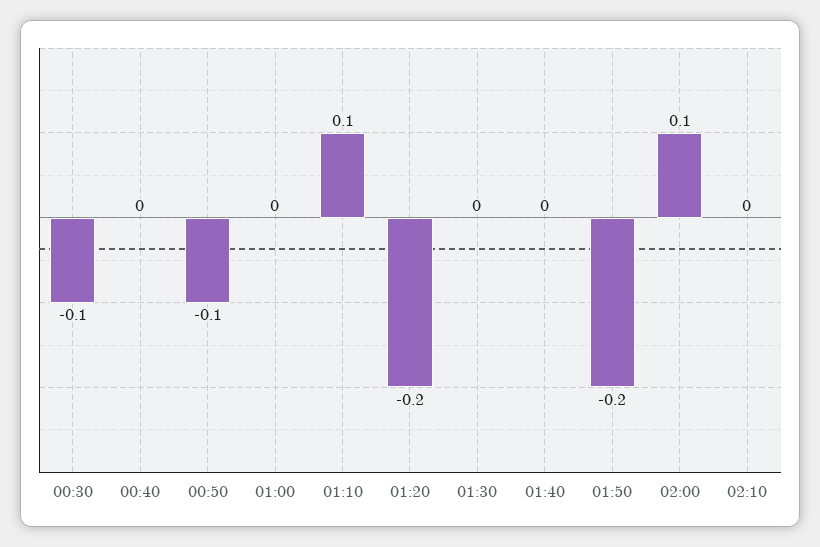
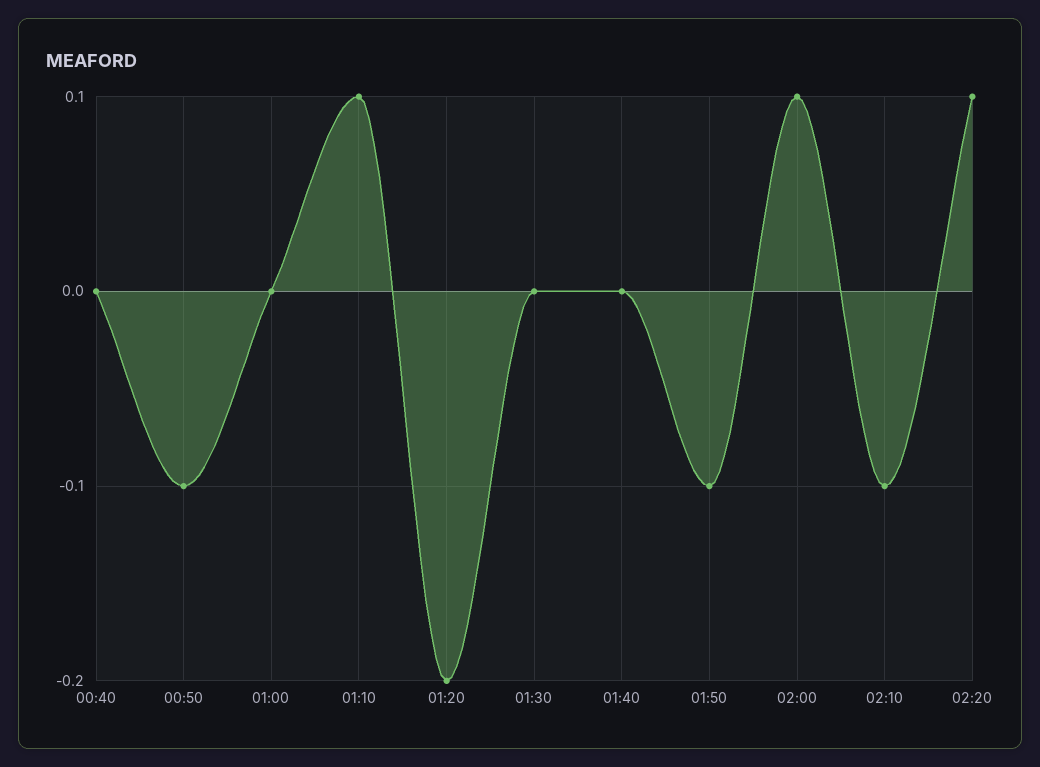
00:30: -0.1 -> none
01:50: -0.2 -> -0.1
02:10: 0 -> -0.1
02:20: none -> 0.1

